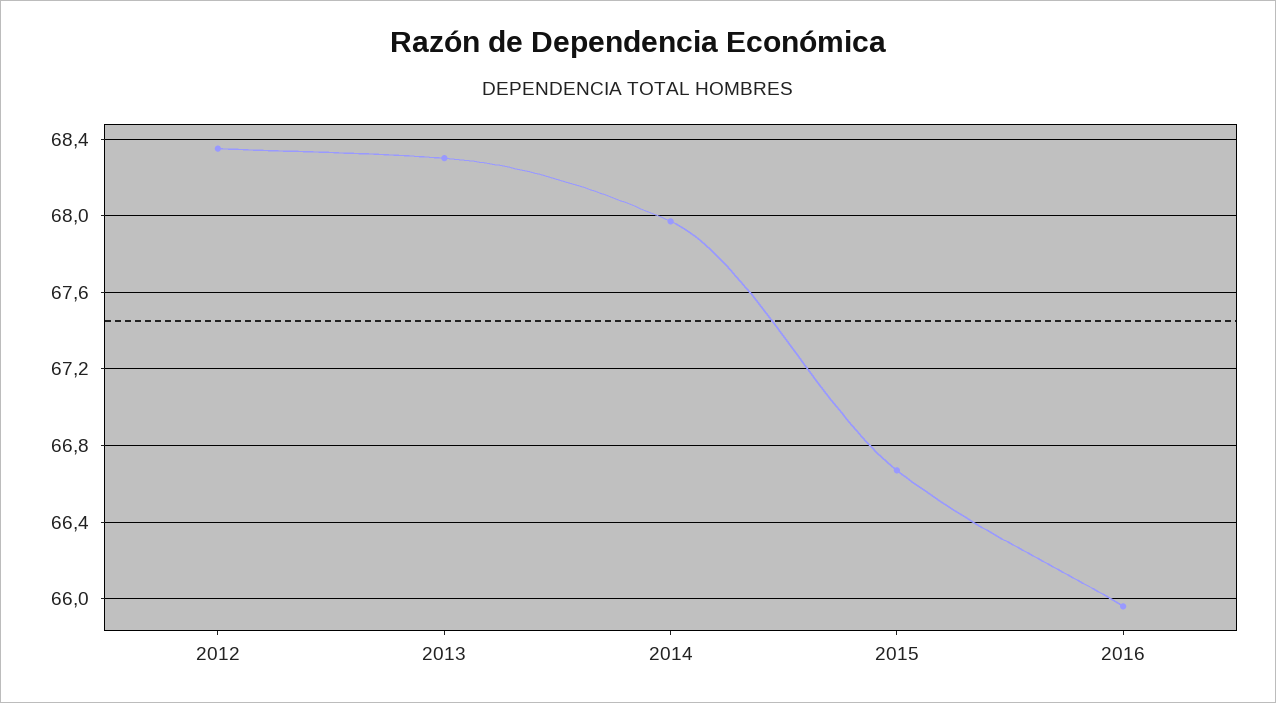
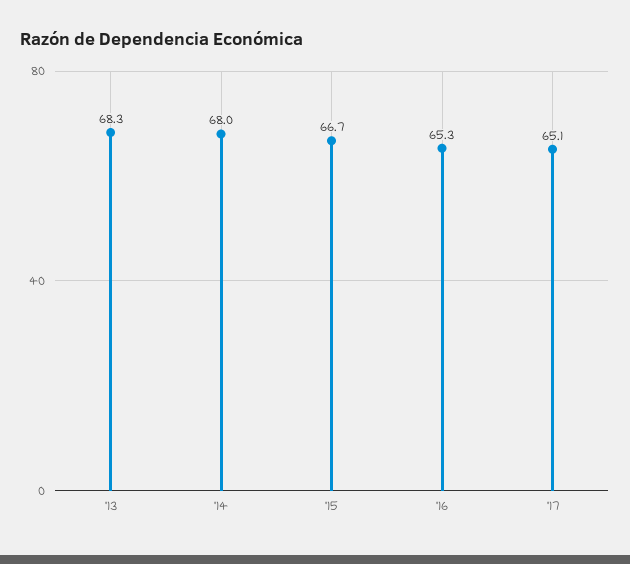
2012: 68.35 -> none
2016: 65.95 -> 65.3
'17: none -> 65.1

